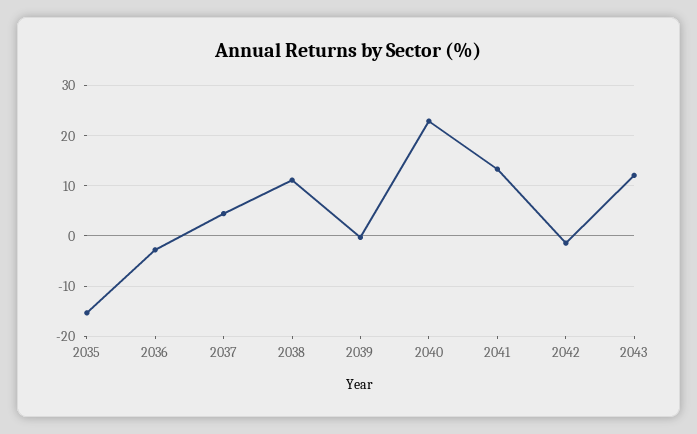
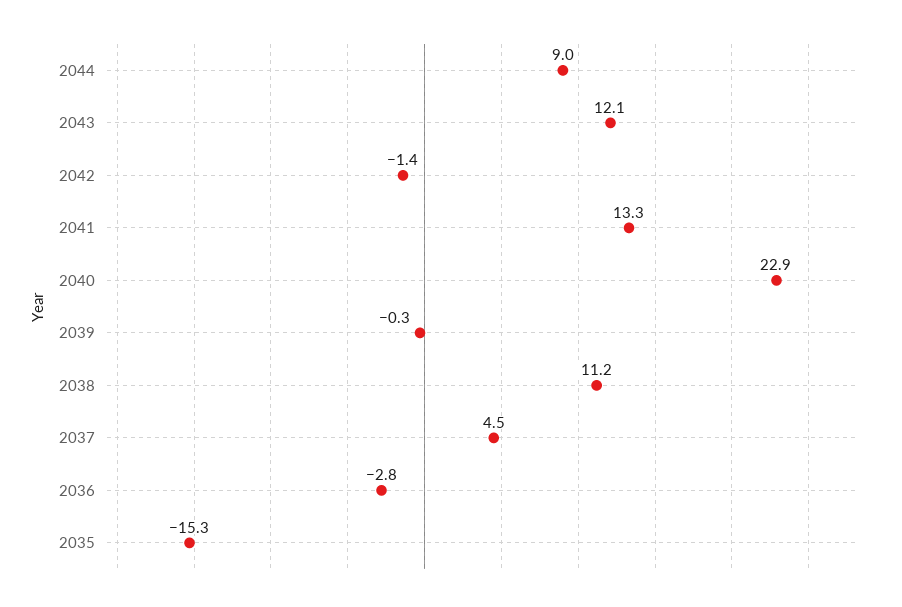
2044: none -> 9

